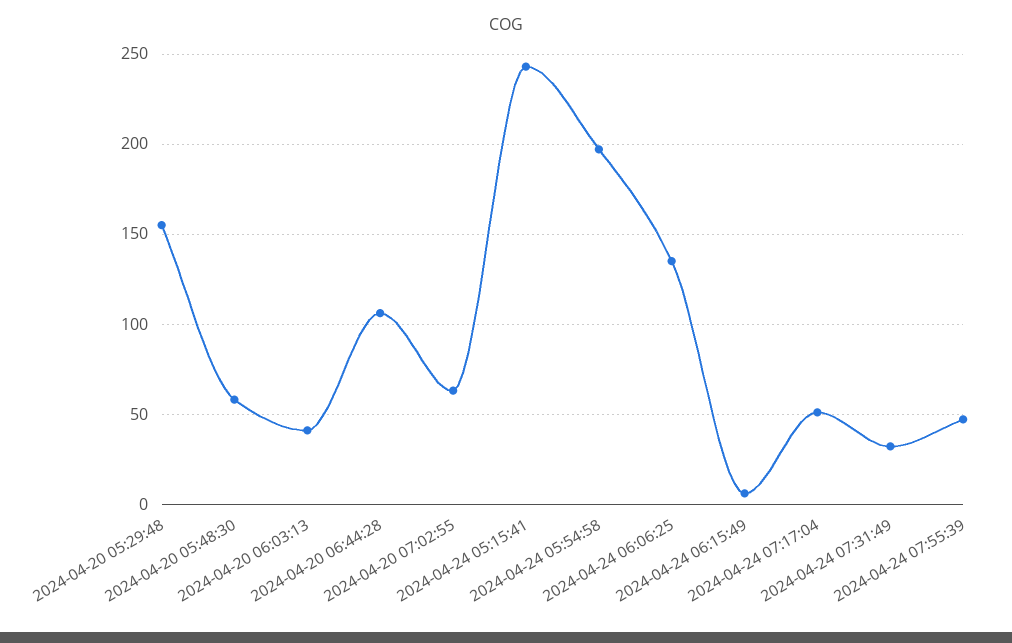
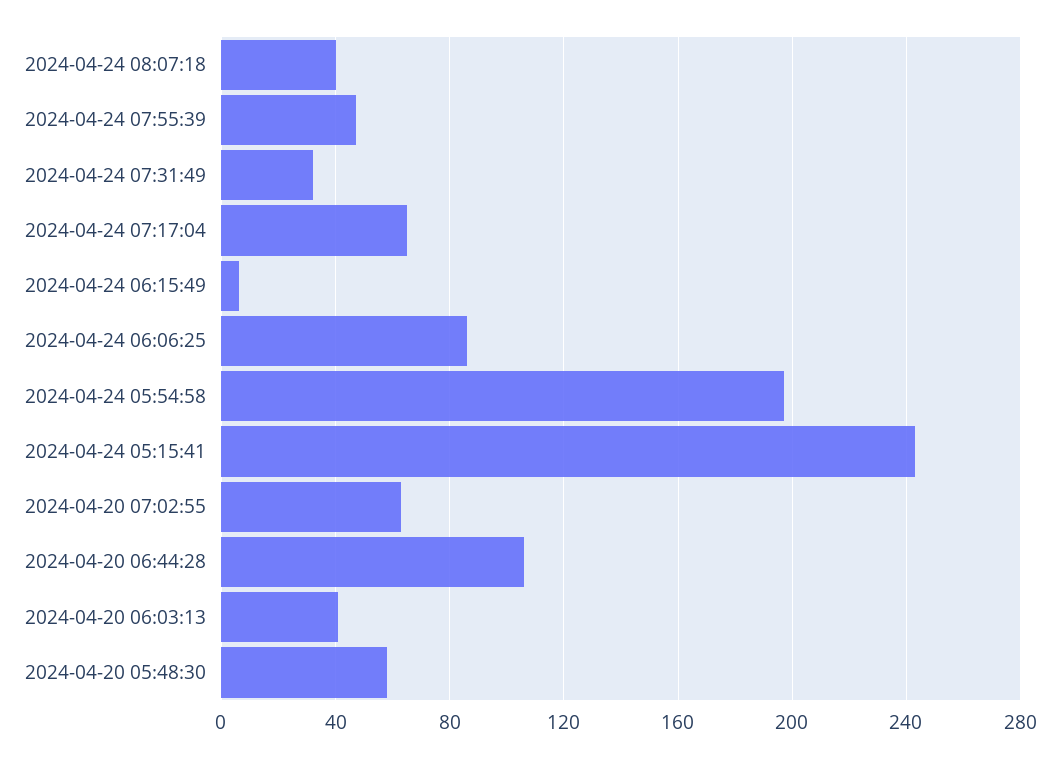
2024-04-20 05:29:48: 155 -> none
2024-04-24 06:06:25: 135 -> 85
2024-04-24 07:17:04: 50 -> 65
2024-04-24 08:07:18: none -> 40

